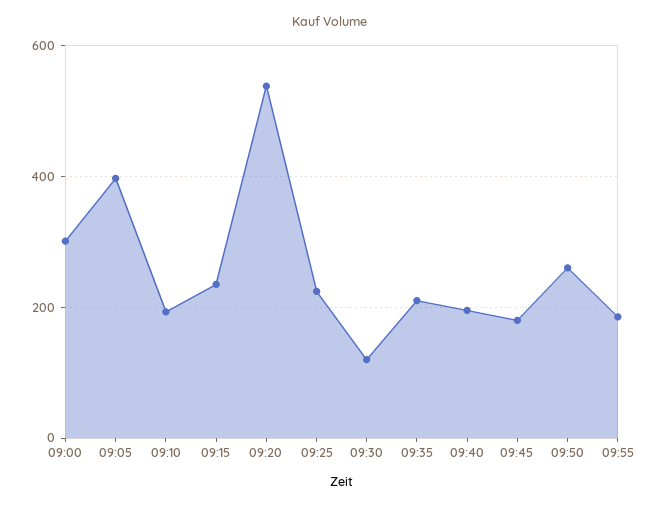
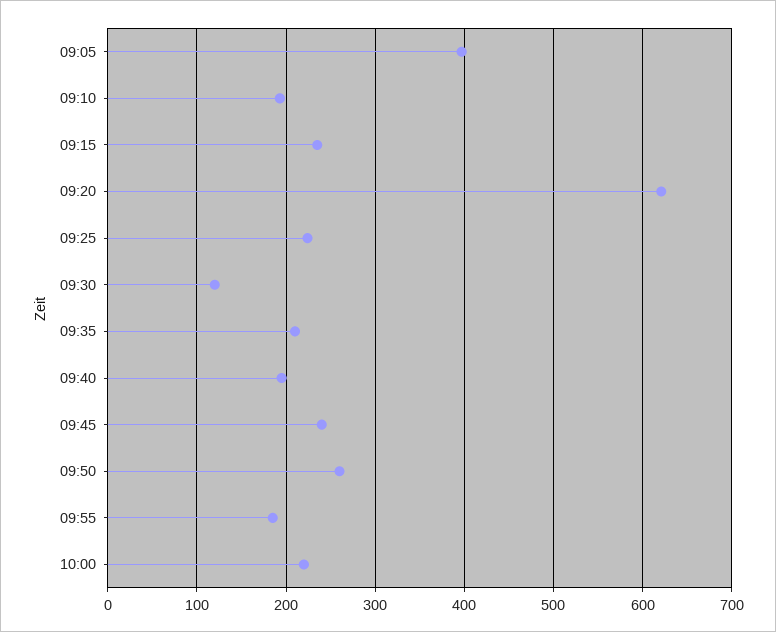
09:00: 300 -> none
09:20: 540 -> 620
09:45: 180 -> 240
10:00: none -> 220

